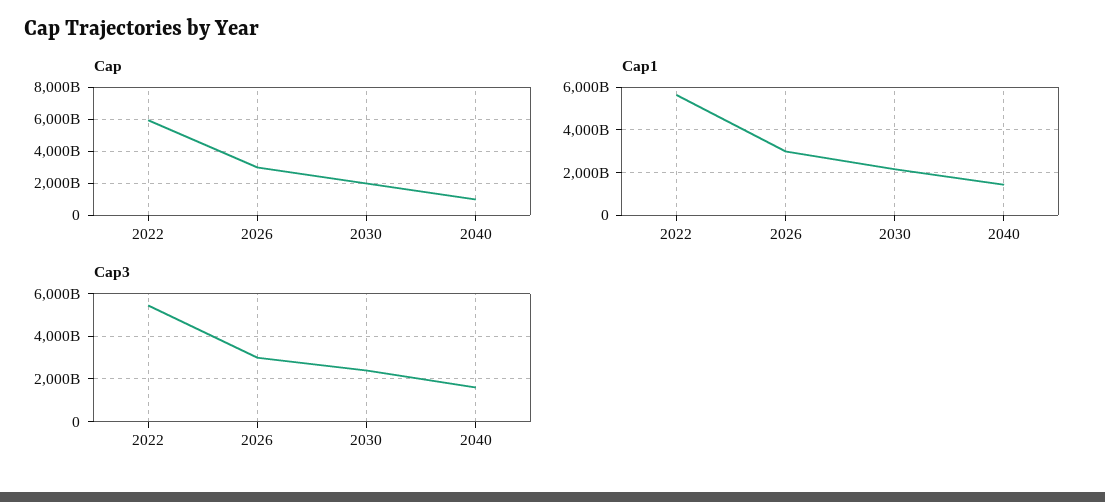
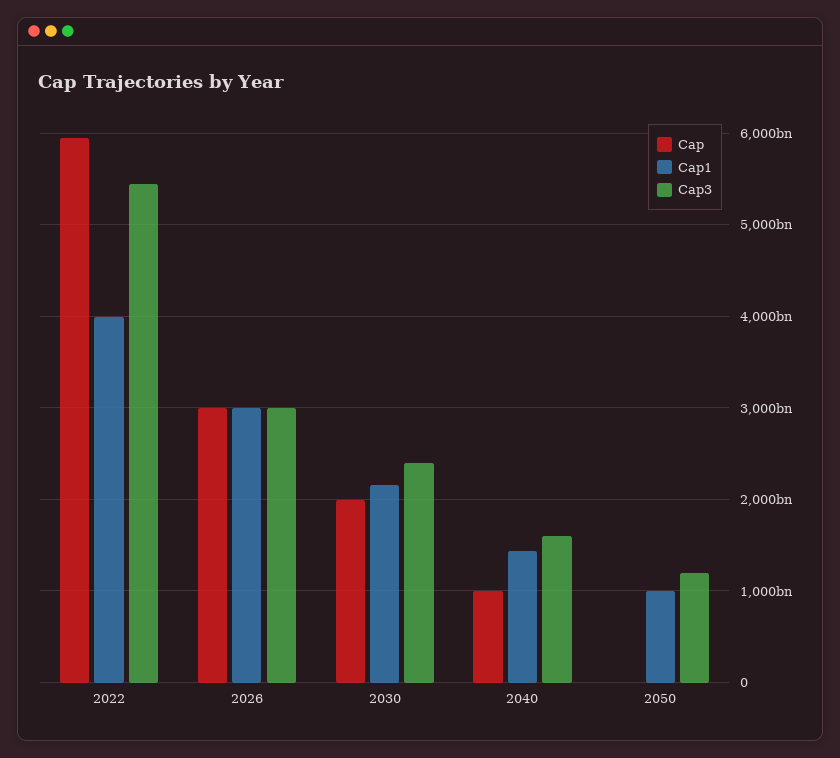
Cap1, 2022: 5500000000000 -> 4000000000000
Cap, 2050: none -> 0
Cap1, 2050: none -> 1000000000000
Cap3, 2050: none -> 1200000000000

